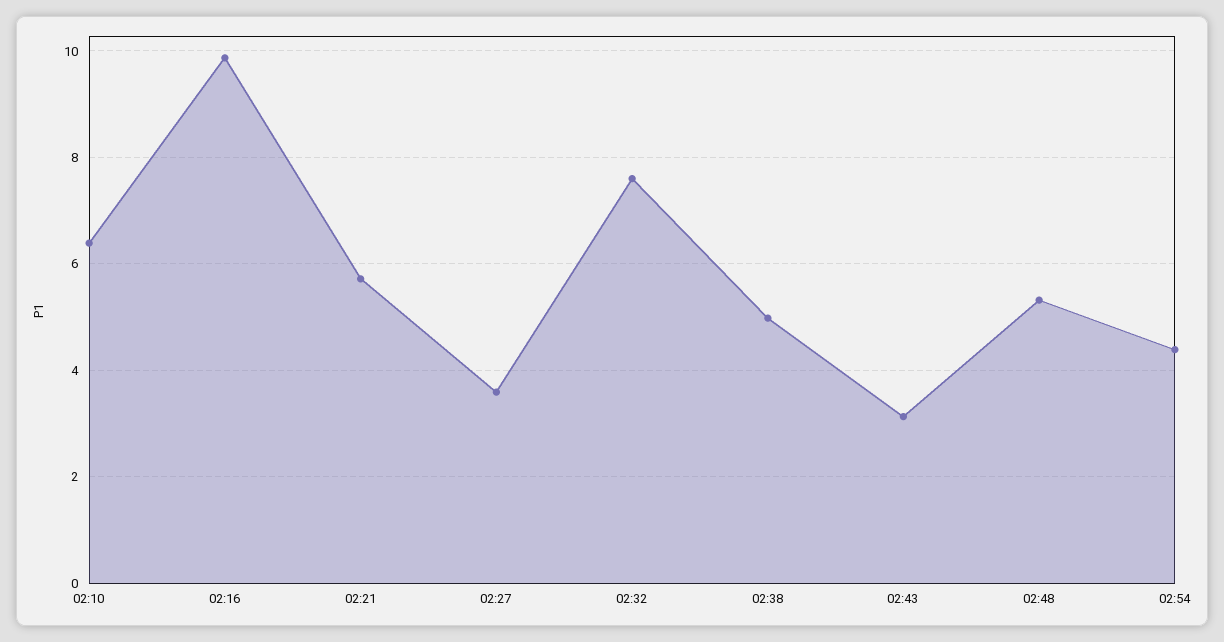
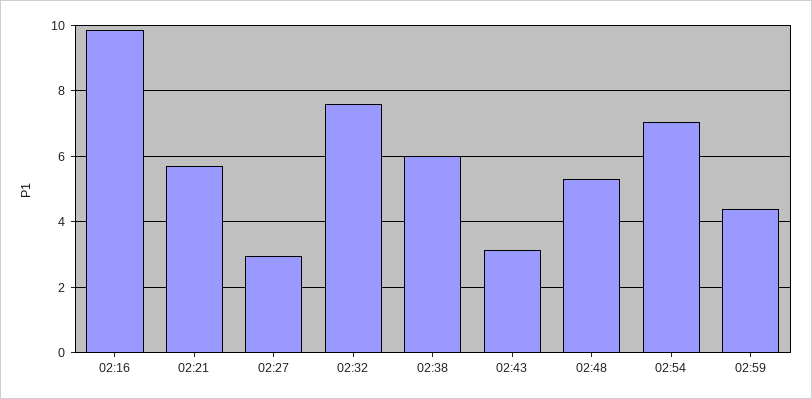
02:10: 6.4 -> none
02:27: 3.6 -> 3
02:38: 5 -> 6
02:54: 4.4 -> 7
02:59: none -> 4.4

